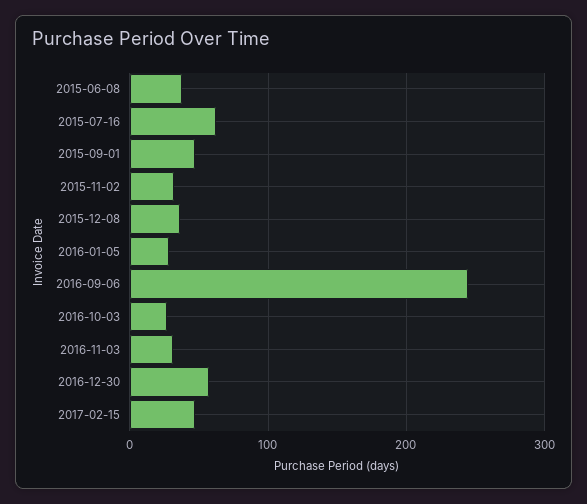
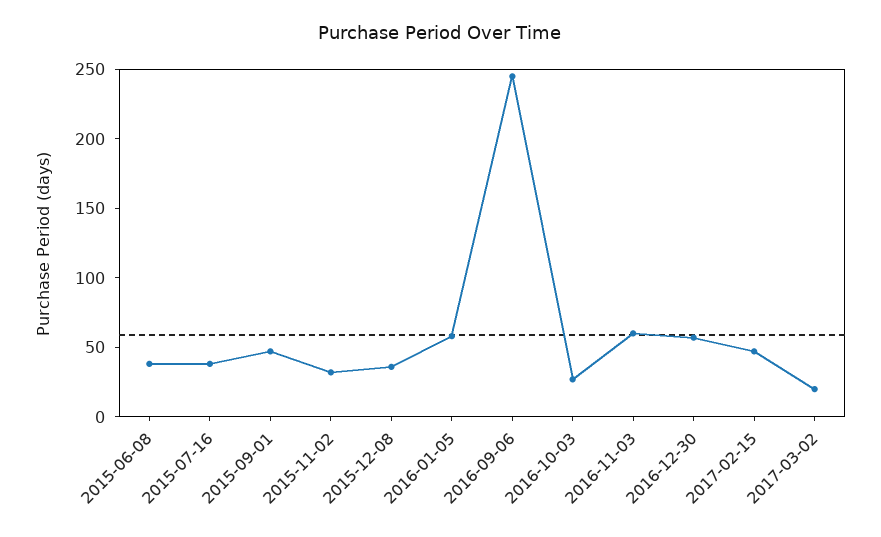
2015-07-16: 60 -> 40
2016-01-05: 30 -> 60
2016-11-03: 30 -> 60
2017-03-02: none -> 20

